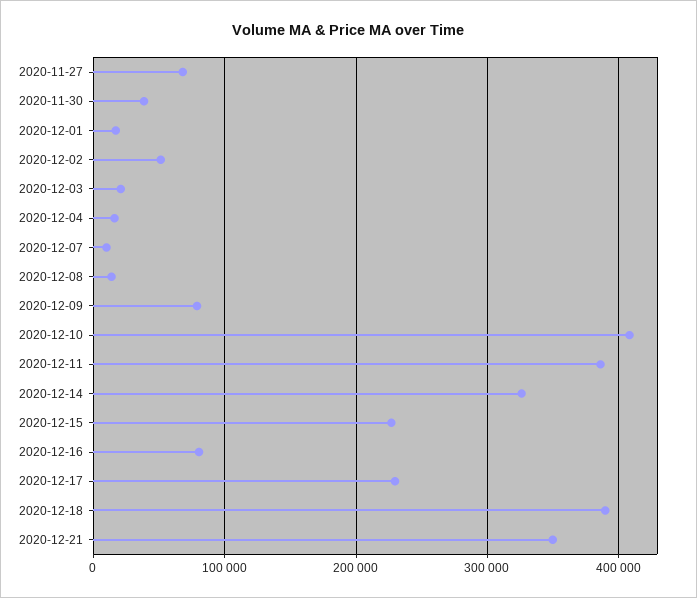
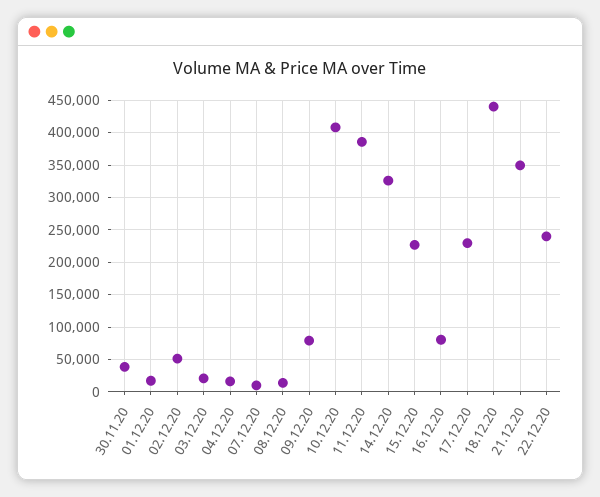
2020-11-27: 70000 -> none
2020-12-18: 390000 -> 440000
22.12.20: none -> 240000

